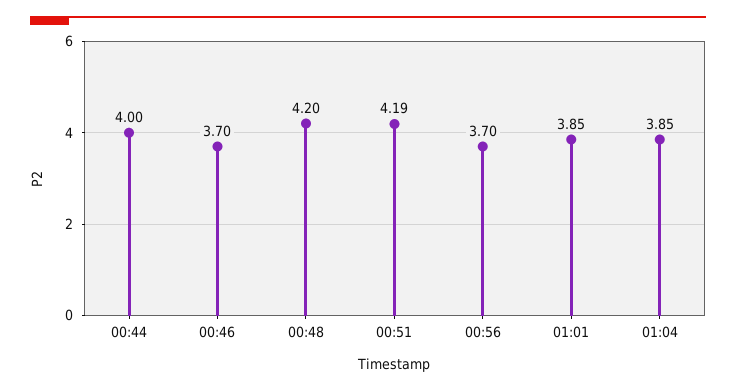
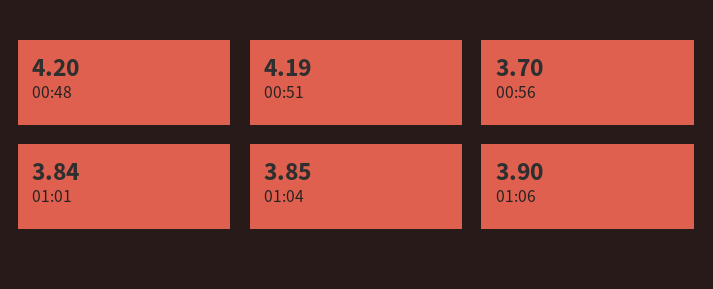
00:44: 4 -> none
00:46: 3.7 -> none
01:01: 3.85 -> 3.84
01:06: none -> 3.9

